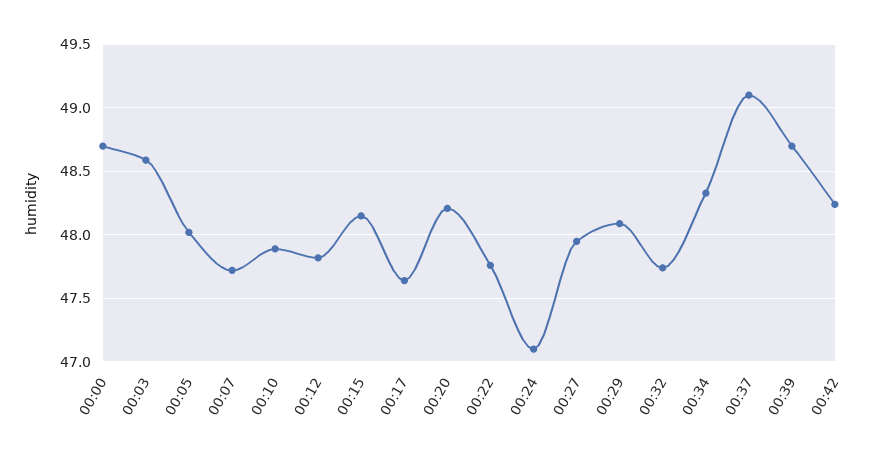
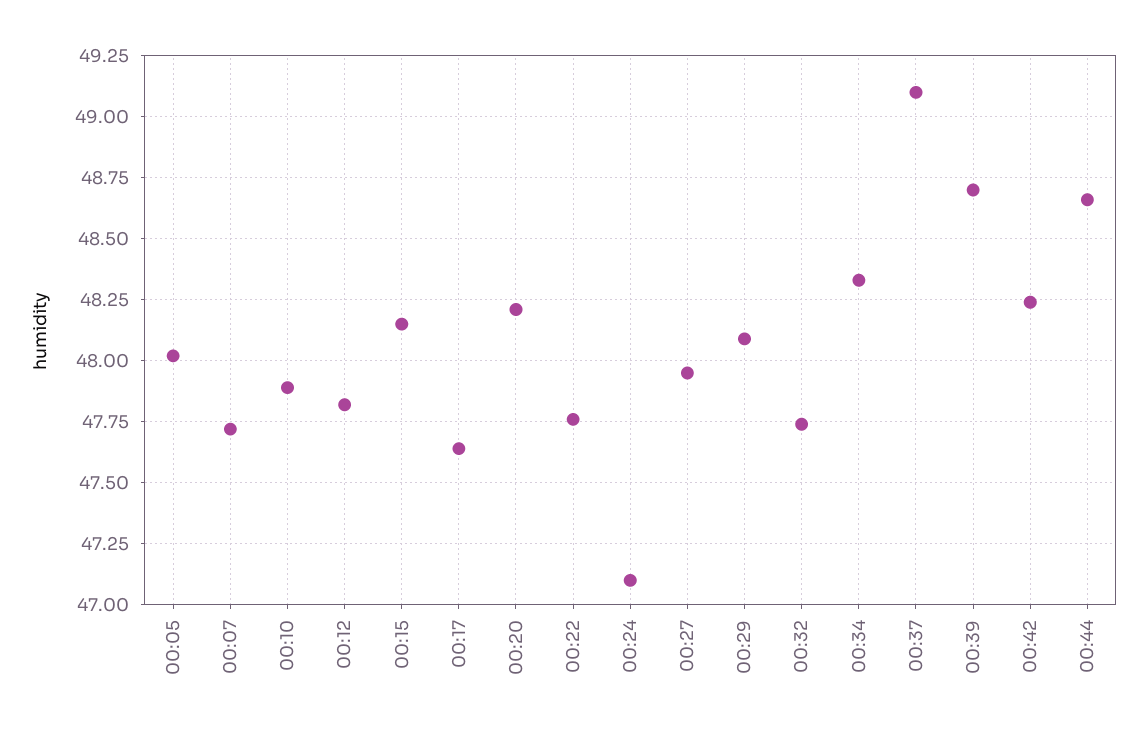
00:00: 48.7 -> none
00:03: 48.6 -> none
00:44: none -> 48.65

